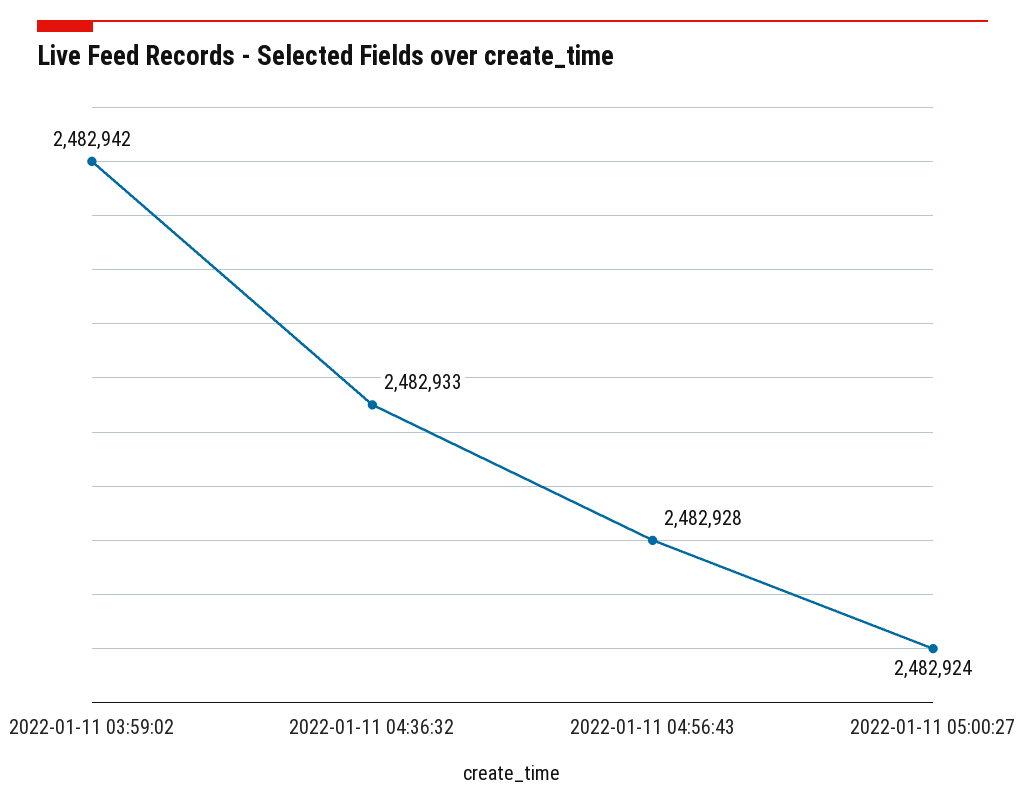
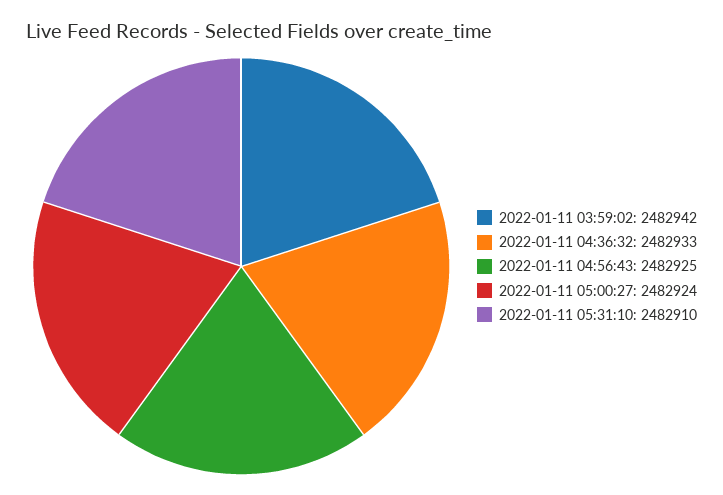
2022-01-11 04:56:43: 2482928 -> 2482925
2022-01-11 05:31:10: none -> 2482910

